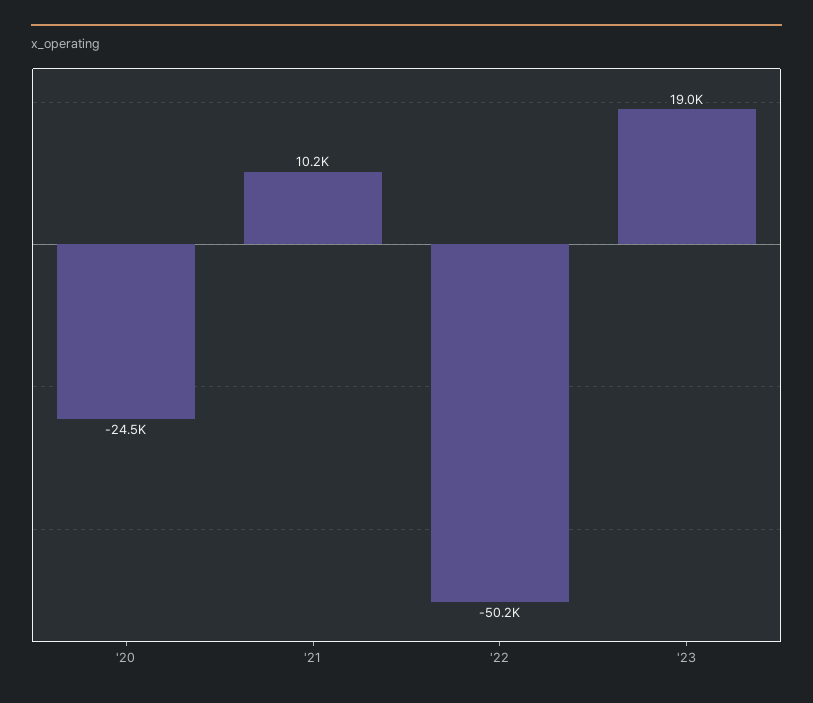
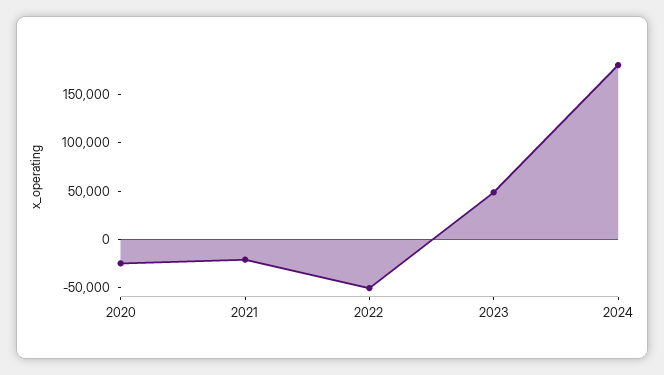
'21: 10200 -> -20000
'23: 19000 -> 50000
2024: none -> 180000

